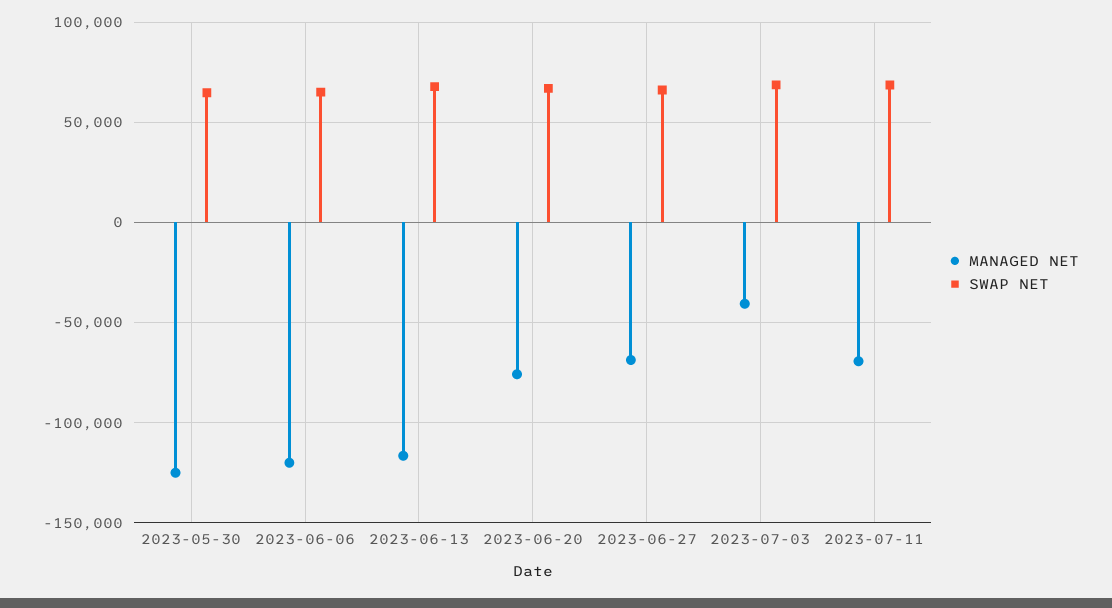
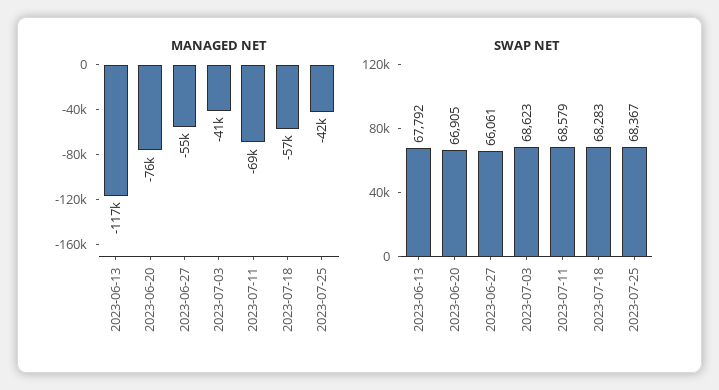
MANAGED NET, 2023-05-30: -125000 -> none
SWAP NET, 2023-05-30: 65000 -> none
MANAGED NET, 2023-06-06: -120000 -> none
SWAP NET, 2023-06-06: 65000 -> none
MANAGED NET, 2023-06-27: -70000 -> -55000
MANAGED NET, 2023-07-18: none -> -57000
MANAGED NET, 2023-07-25: none -> -42000
SWAP NET, 2023-07-18: none -> 68283
SWAP NET, 2023-07-25: none -> 68367

